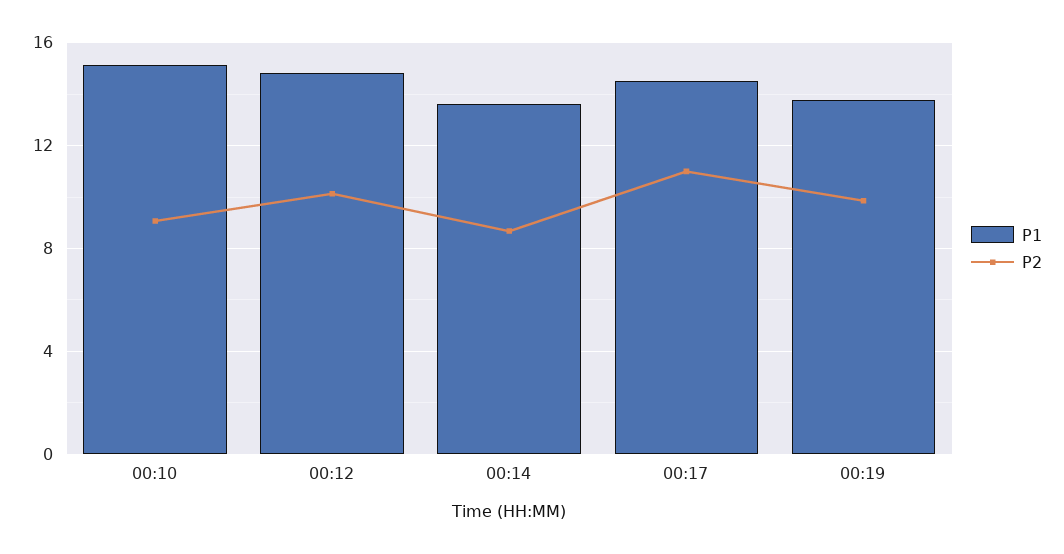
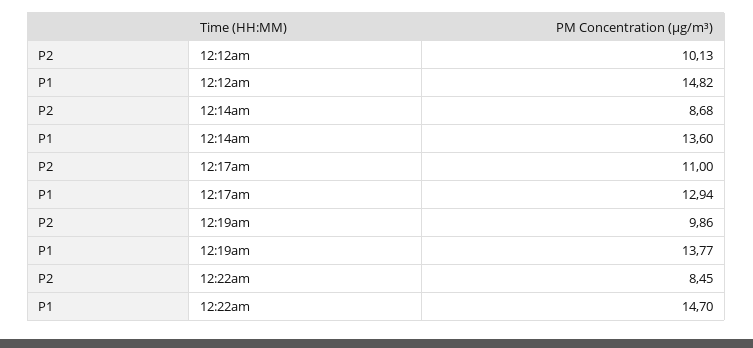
P1, 00:10: 15 -> none
P2, 00:10: 9 -> none
P1, 00:17: 14.5 -> 12.94
P2, 12:22am: none -> 8.45
P1, 12:22am: none -> 14.7

